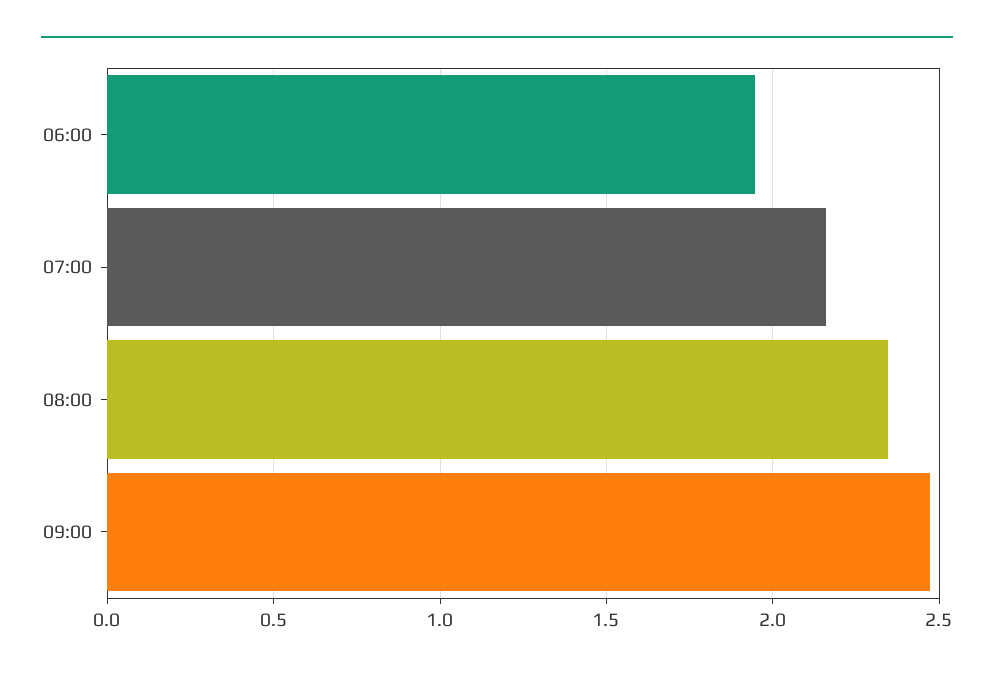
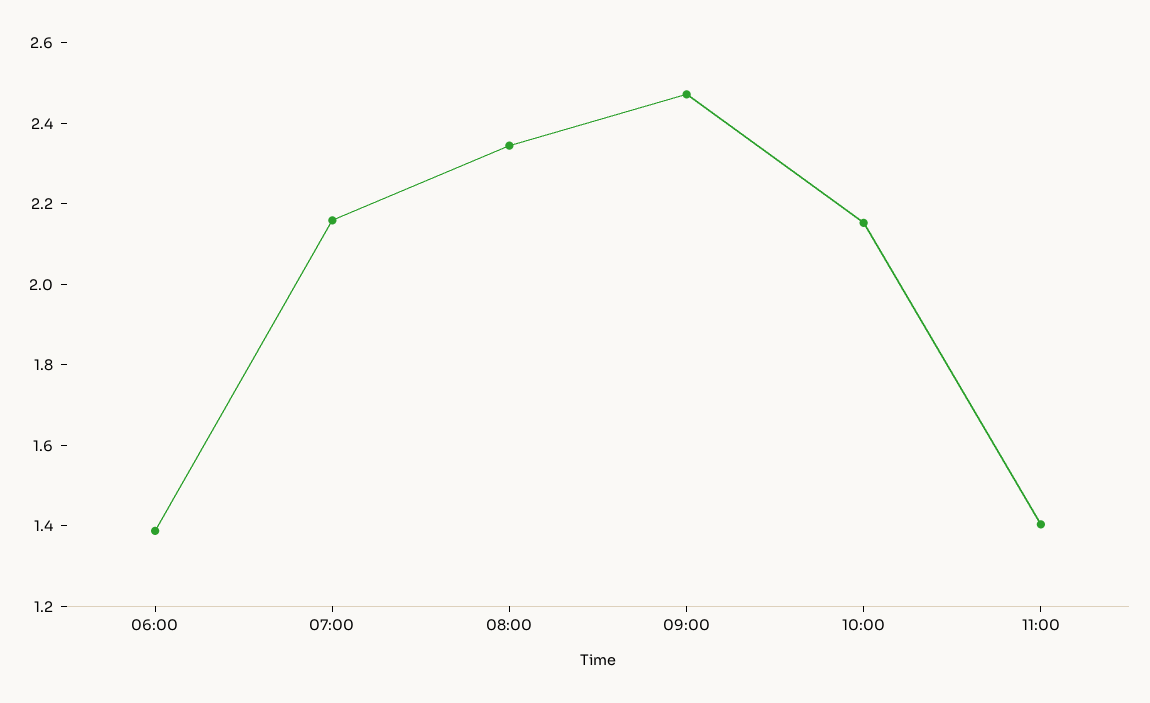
06:00: 1.95 -> 1.4
10:00: none -> 2.15
11:00: none -> 1.4

